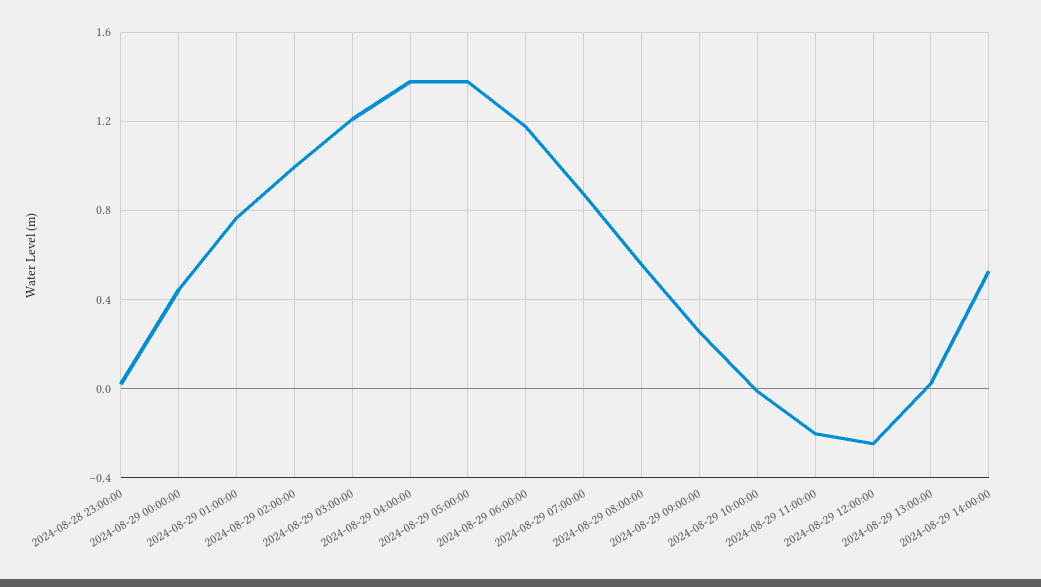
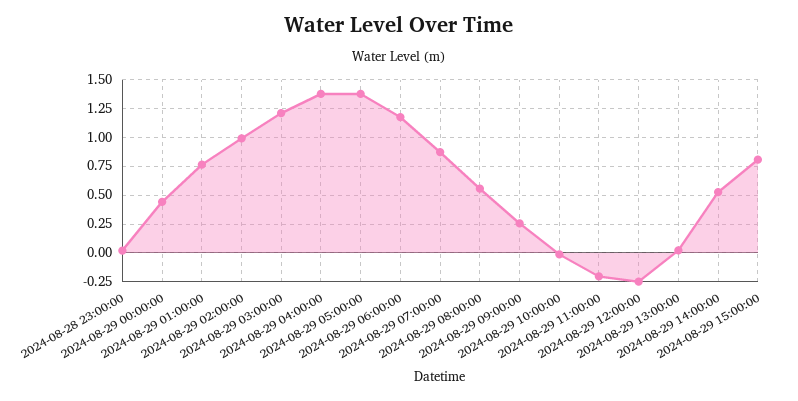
2024-08-29 15:00:00: none -> 0.75

